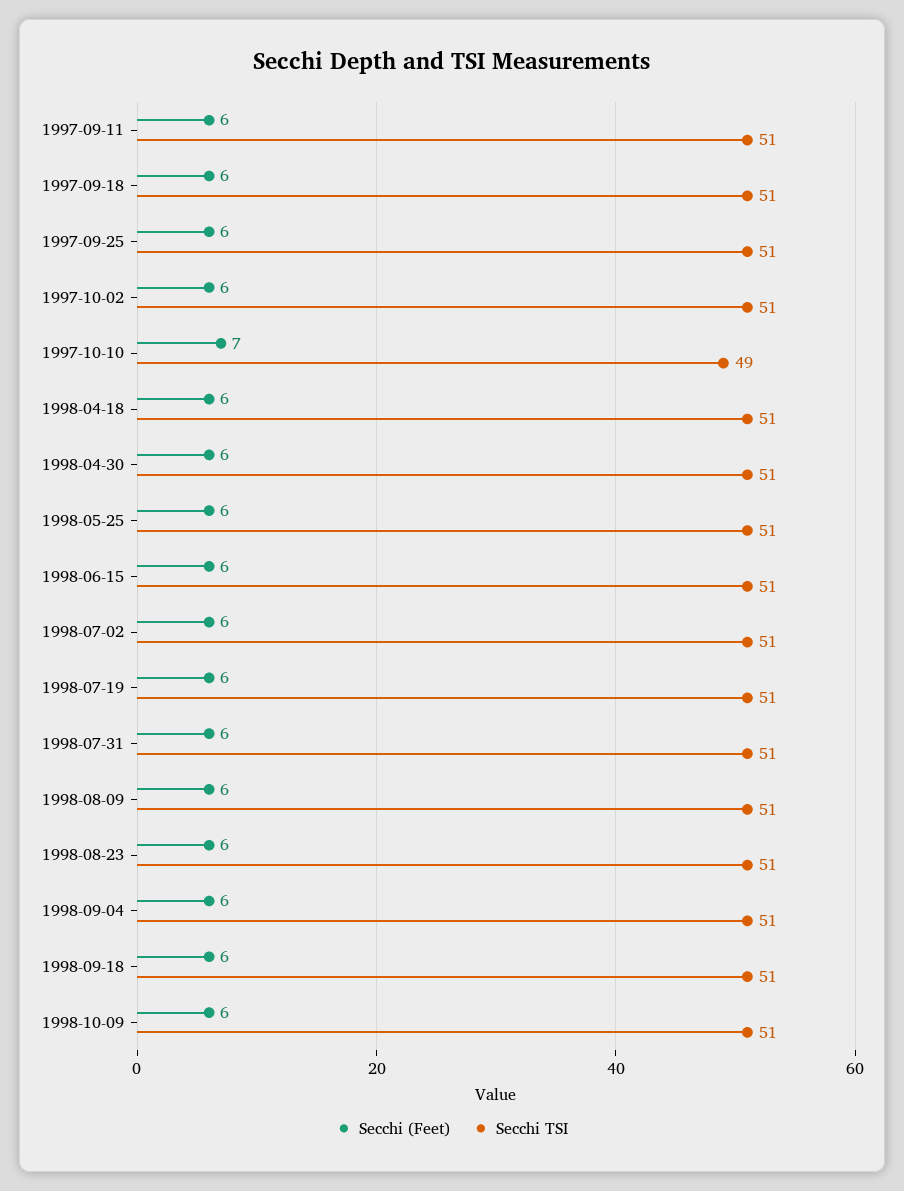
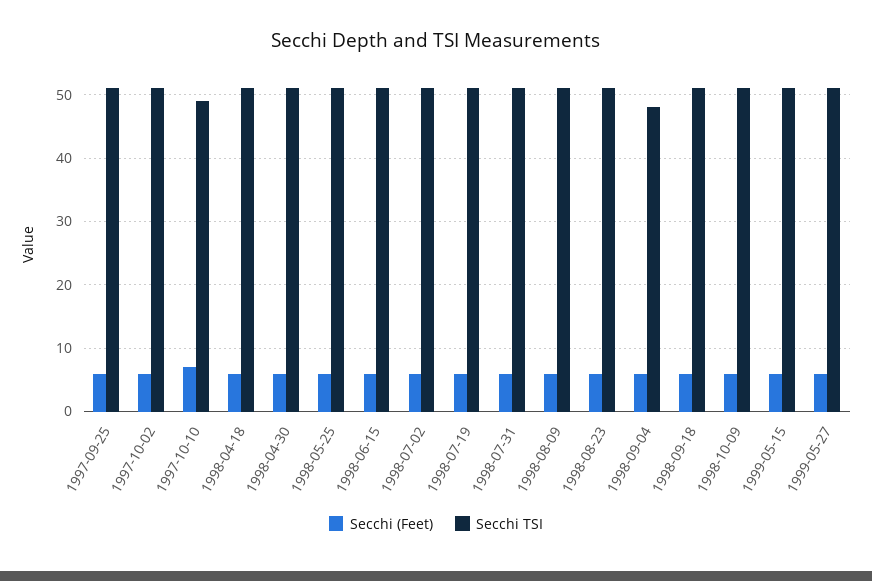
Secchi (Feet), 1997-09-11: 6 -> none
Secchi TSI, 1997-09-11: 51 -> none
Secchi (Feet), 1997-09-18: 6 -> none
Secchi TSI, 1997-09-18: 51 -> none
Secchi TSI, 1998-09-04: 51 -> 48
Secchi (Feet), 1999-05-15: none -> 6
Secchi TSI, 1999-05-15: none -> 51
Secchi (Feet), 1999-05-27: none -> 6
Secchi TSI, 1999-05-27: none -> 51

